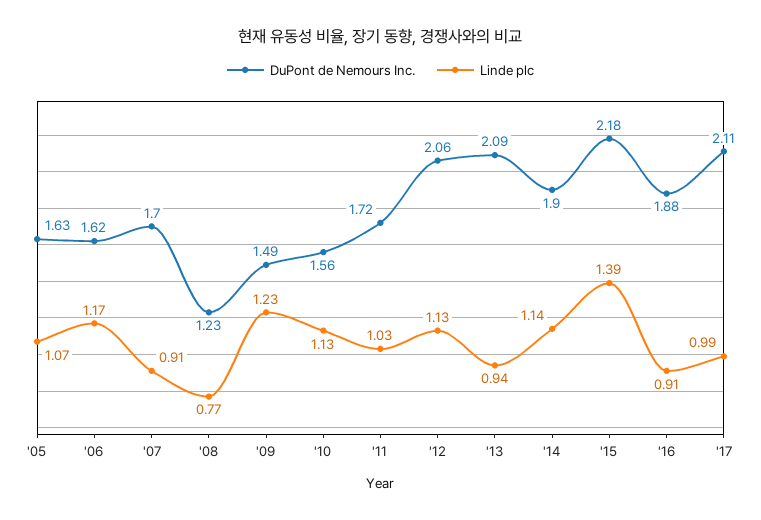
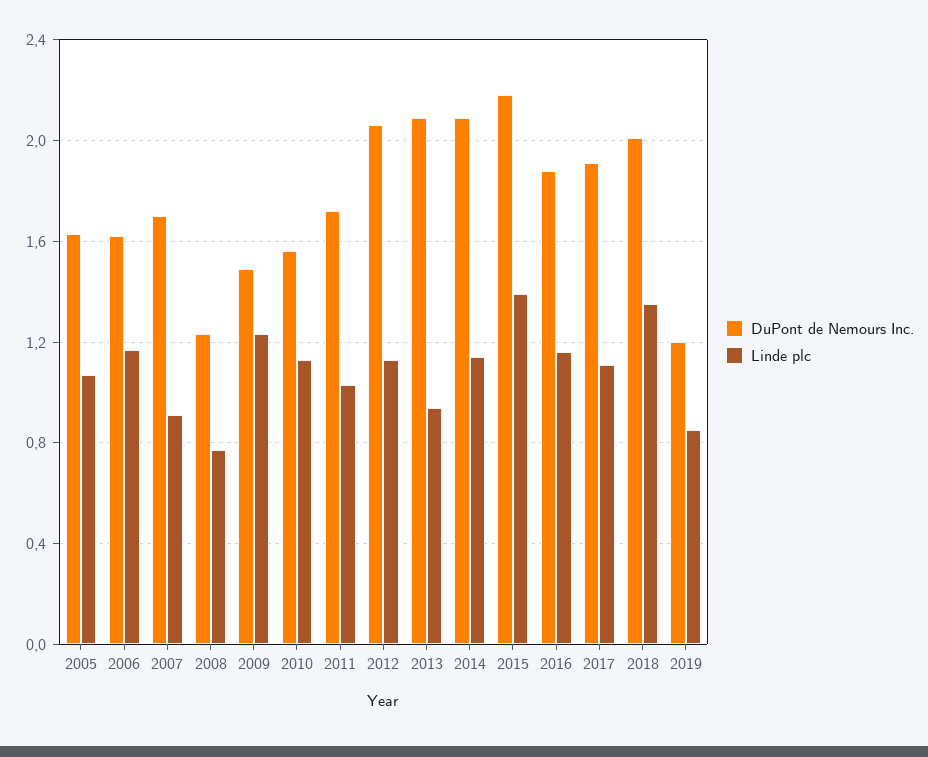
DuPont de Nemours Inc., '14: 1.9 -> 2.1
Linde plc, '16: 0.91 -> 1.15
DuPont de Nemours Inc., '17: 2.11 -> 1.9
Linde plc, '17: 0.99 -> 1.1
DuPont de Nemours Inc., 2018: none -> 2
Linde plc, 2018: none -> 1.35
DuPont de Nemours Inc., 2019: none -> 1.2
Linde plc, 2019: none -> 0.85

